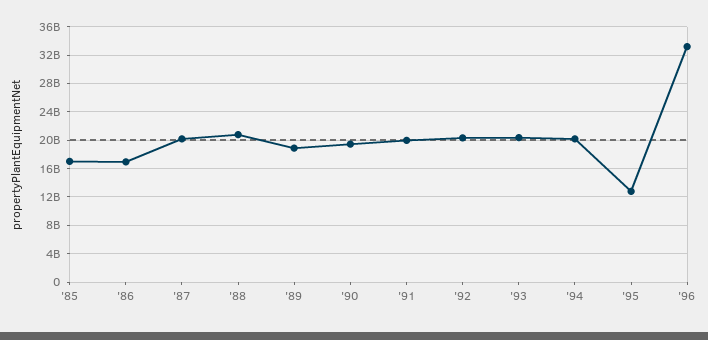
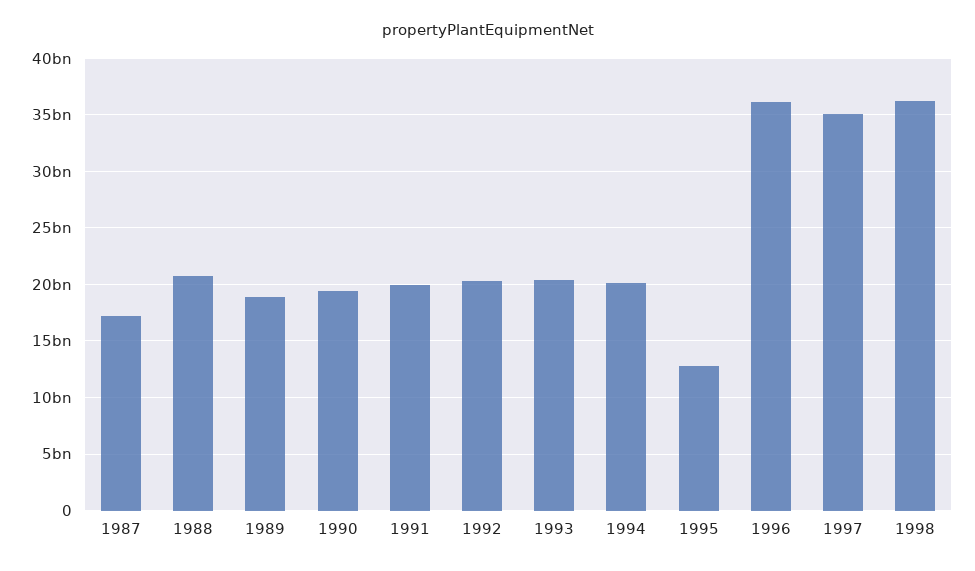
'85: 17000000000 -> none
'86: 17000000000 -> none
'87: 20000000000 -> 17000000000
'96: 33000000000 -> 36000000000
1997: none -> 35000000000
1998: none -> 36000000000

